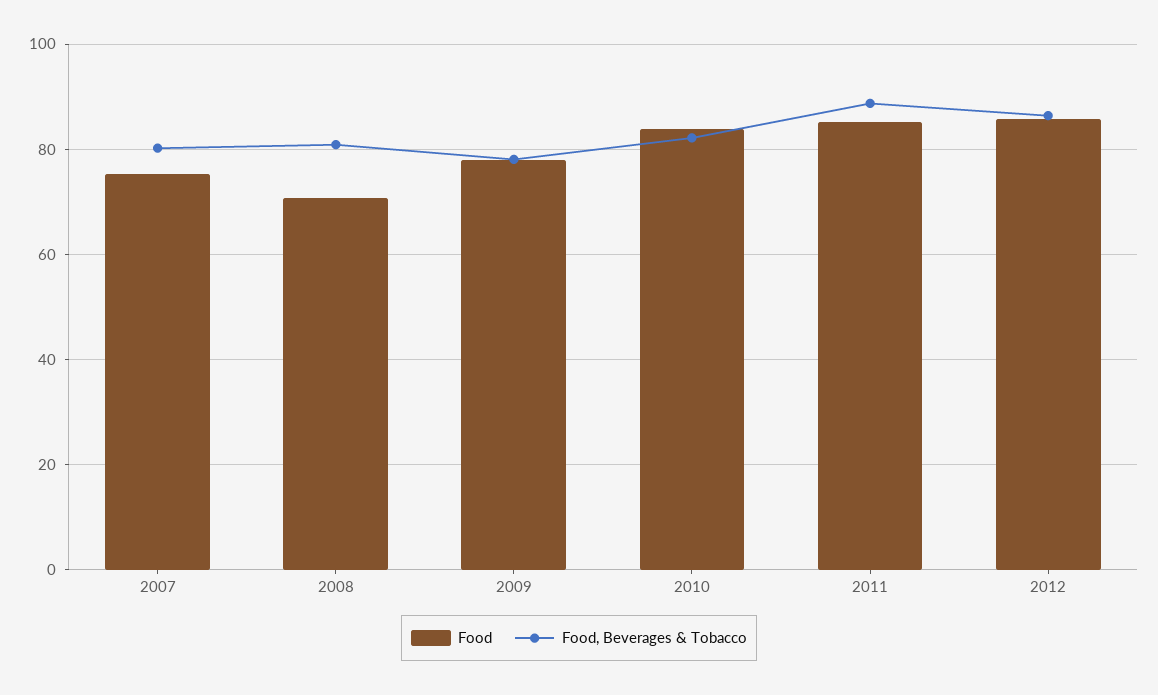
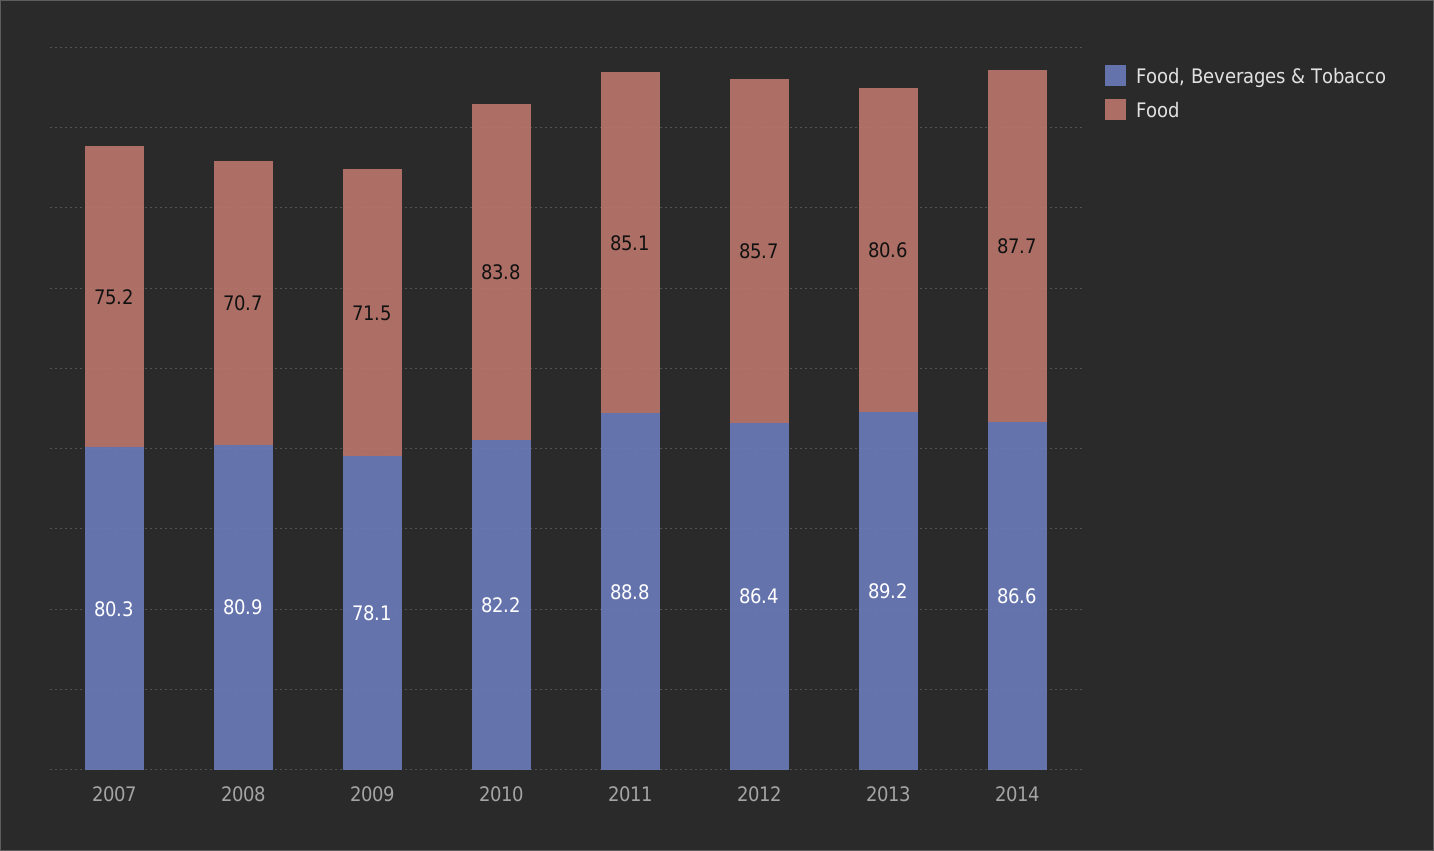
Food, 2009: 78 -> 71.5
Food, Beverages & Tobacco, 2013: none -> 89.2
Food, 2013: none -> 80.6
Food, Beverages & Tobacco, 2014: none -> 86.6
Food, 2014: none -> 87.7

